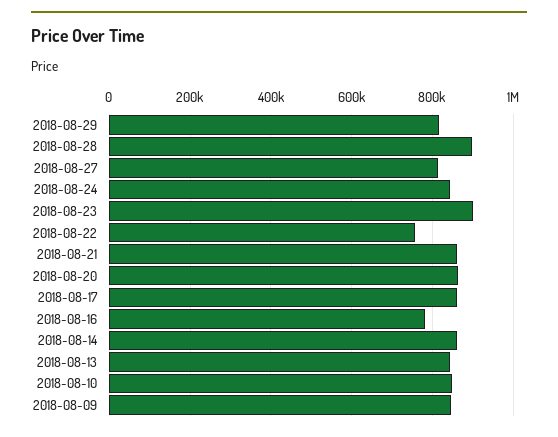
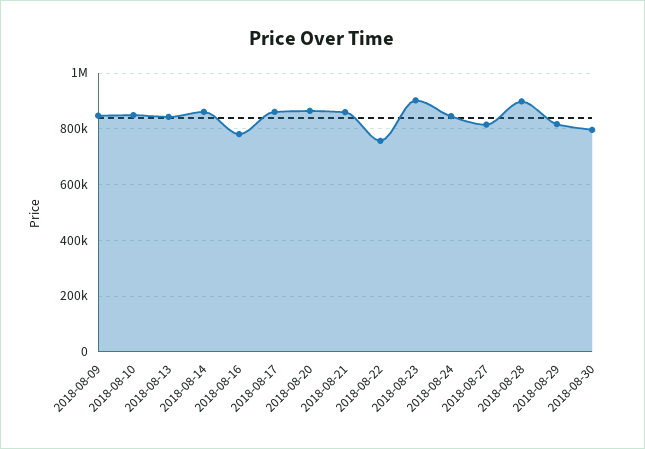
2018-08-30: none -> 800000

